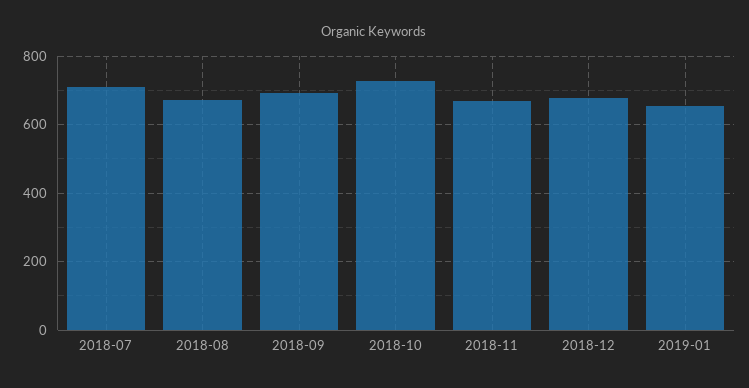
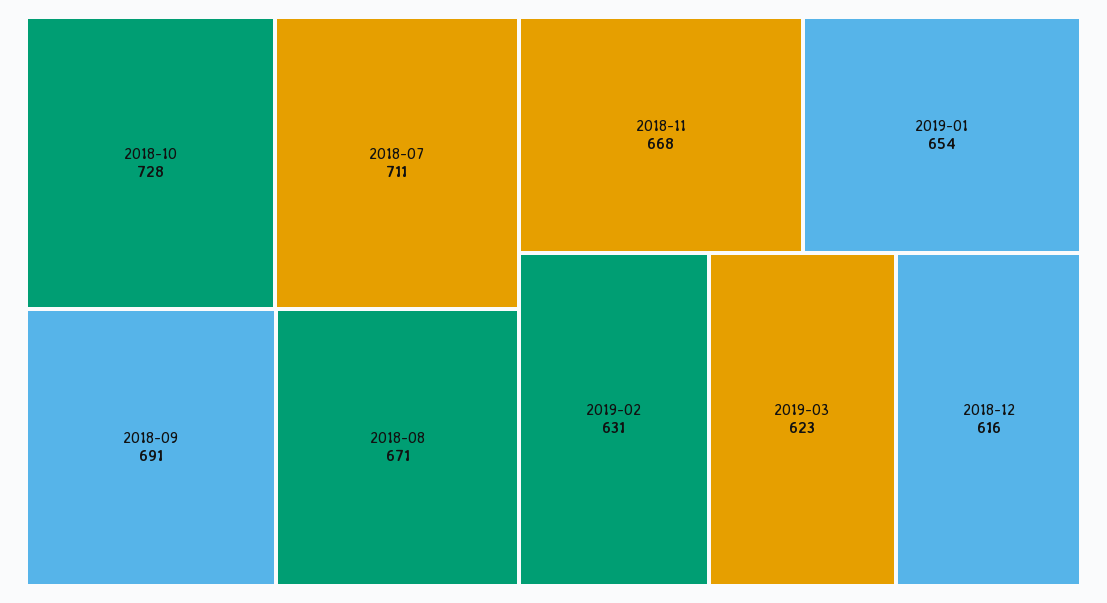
2018-12: 680 -> 616
2019-02: none -> 631
2019-03: none -> 623

